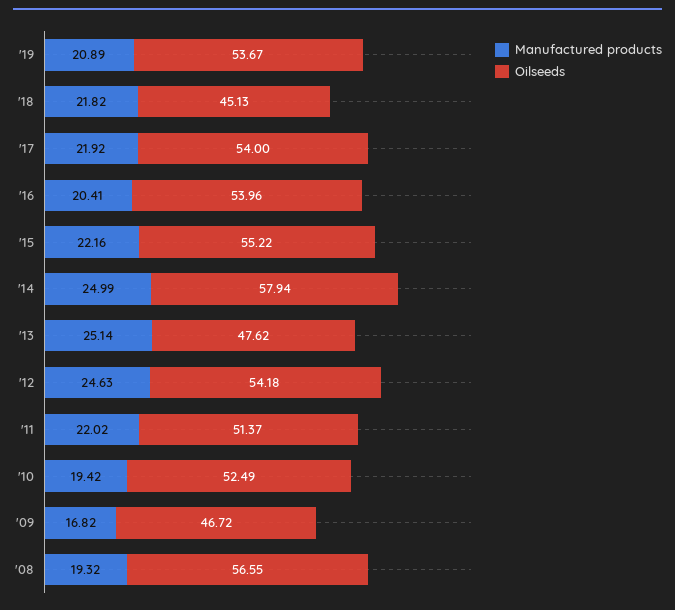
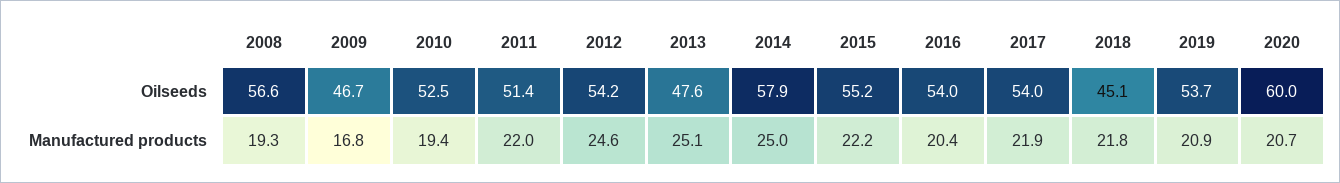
Oilseeds, 2020: none -> 60
Manufactured products, 2020: none -> 20.7

